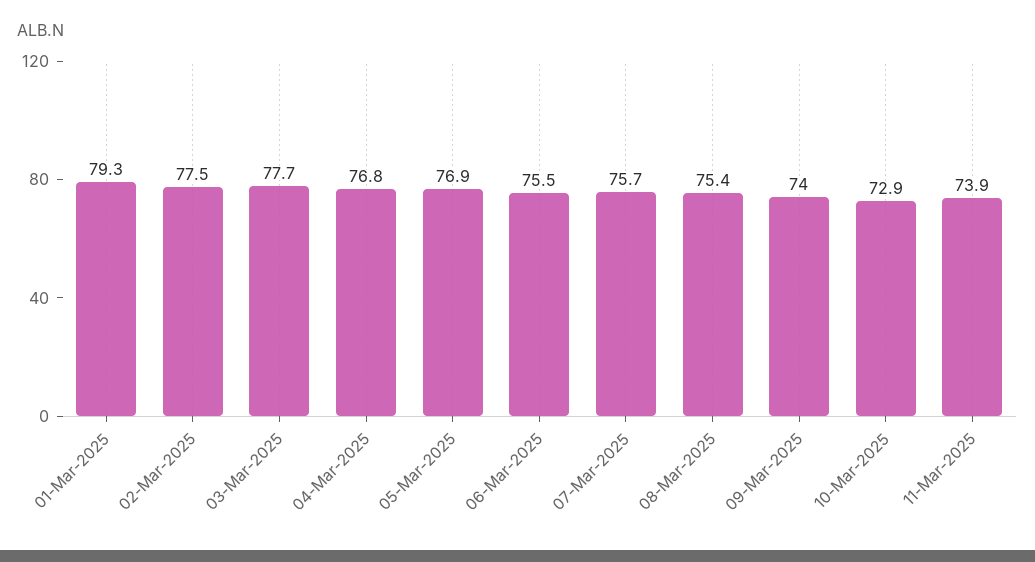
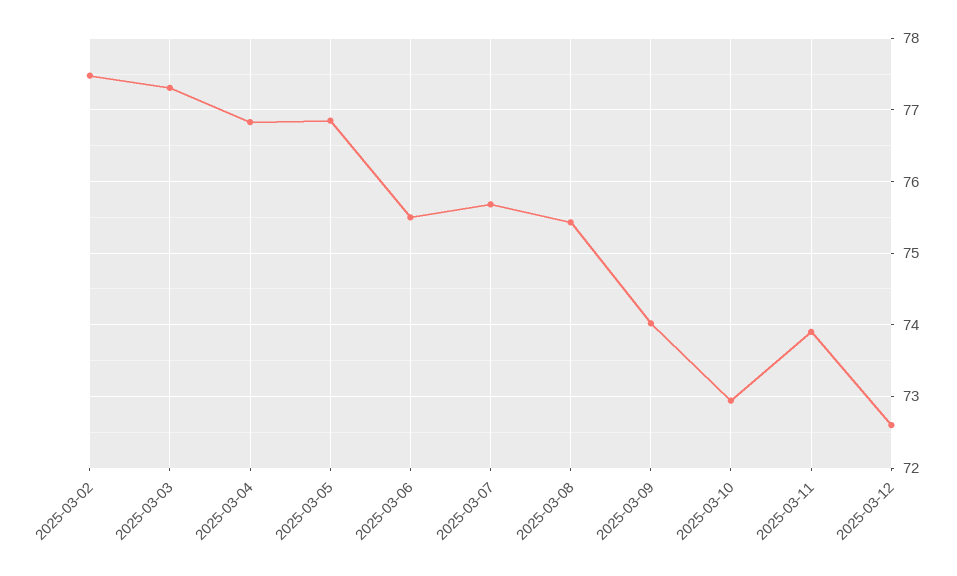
01-Mar-2025: 79.3 -> none
03-Mar-2025: 77.7 -> 77.3
2025-03-12: none -> 72.6

